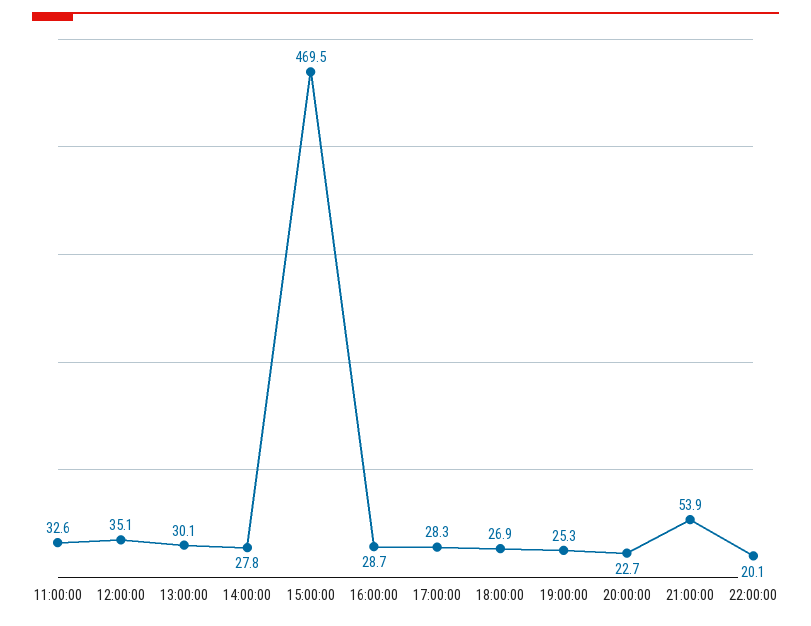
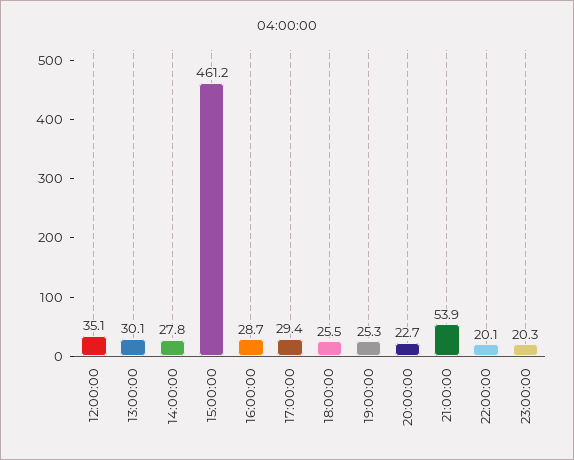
11:00:00: 32.6 -> none
15:00:00: 469.5 -> 461.2
17:00:00: 28.3 -> 29.4
18:00:00: 26.9 -> 25.5
23:00:00: none -> 20.3

